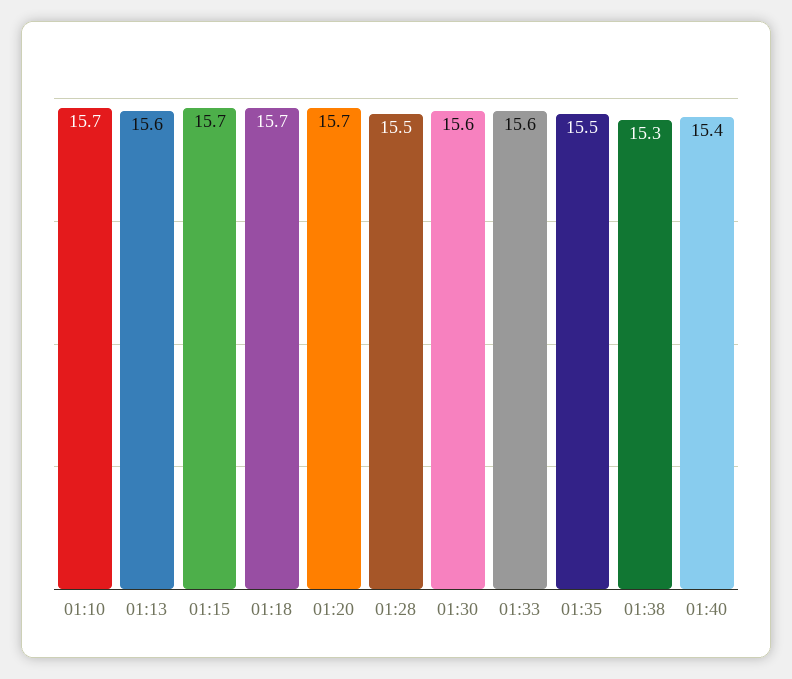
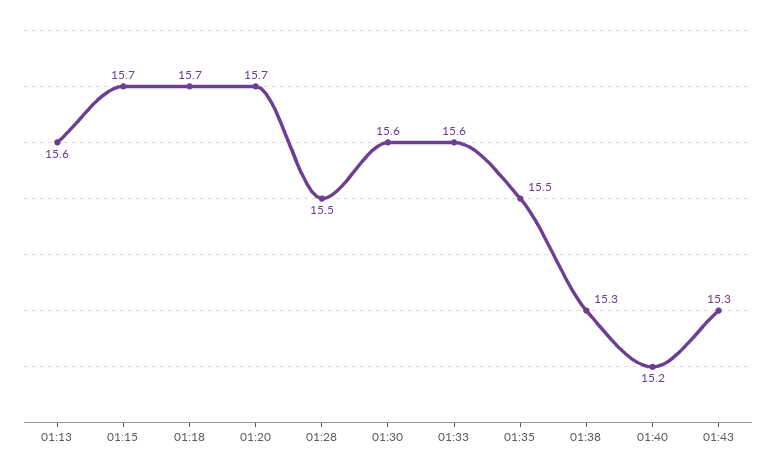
01:10: 15.7 -> none
01:40: 15.4 -> 15.2
01:43: none -> 15.3

